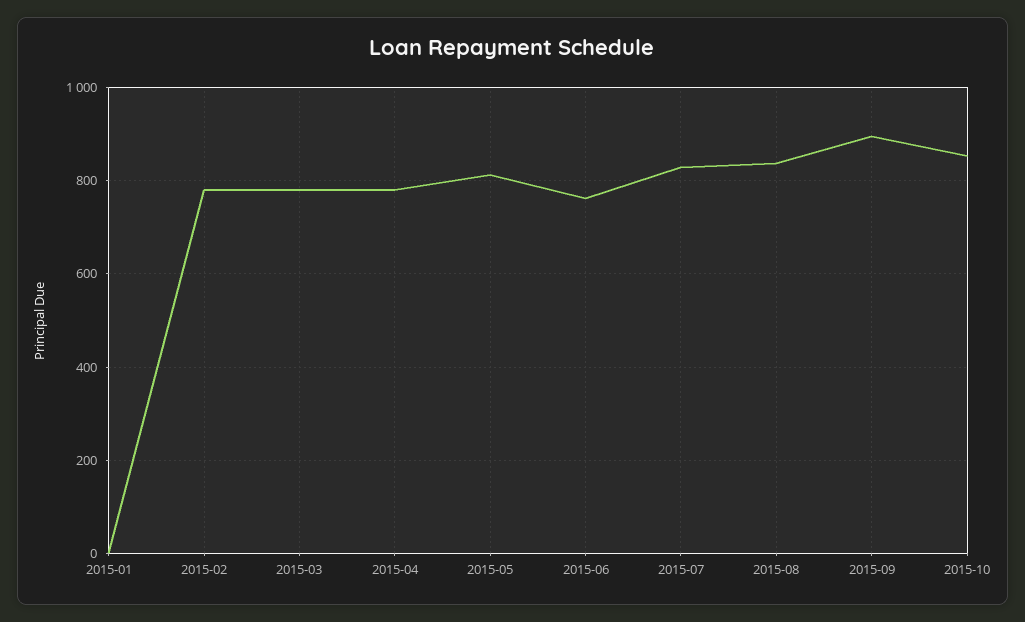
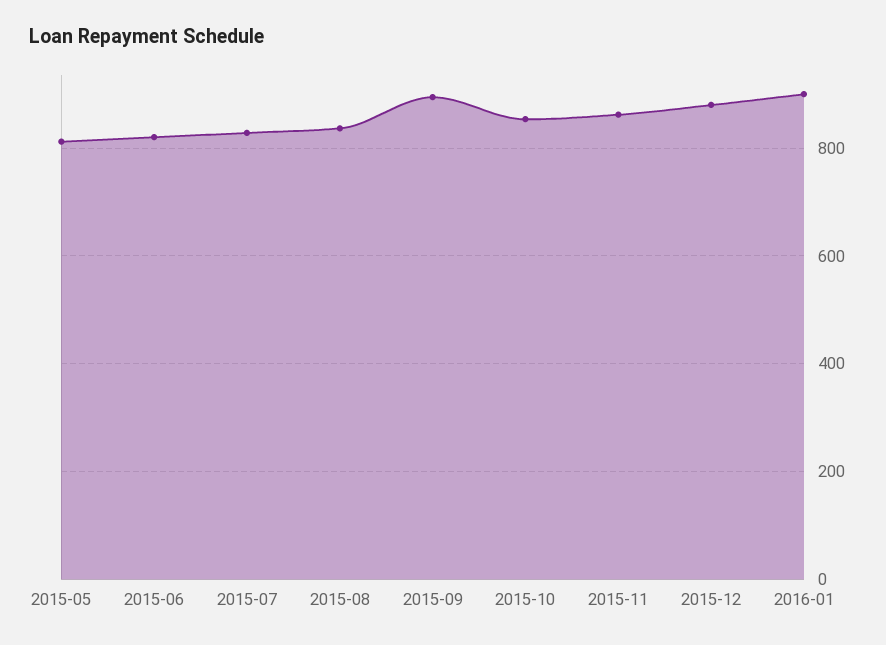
2015-01: 0 -> none
2015-02: 780 -> none
2015-03: 780 -> none
2015-04: 780 -> none
2015-06: 760 -> 820
2015-11: none -> 860
2015-12: none -> 880
2016-01: none -> 900

